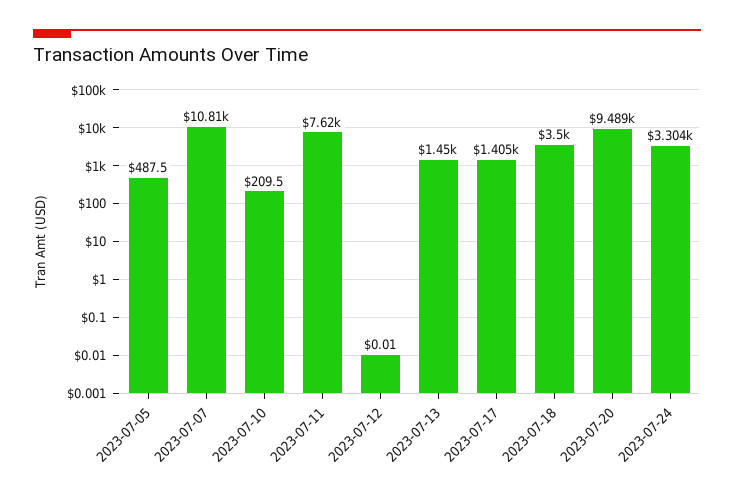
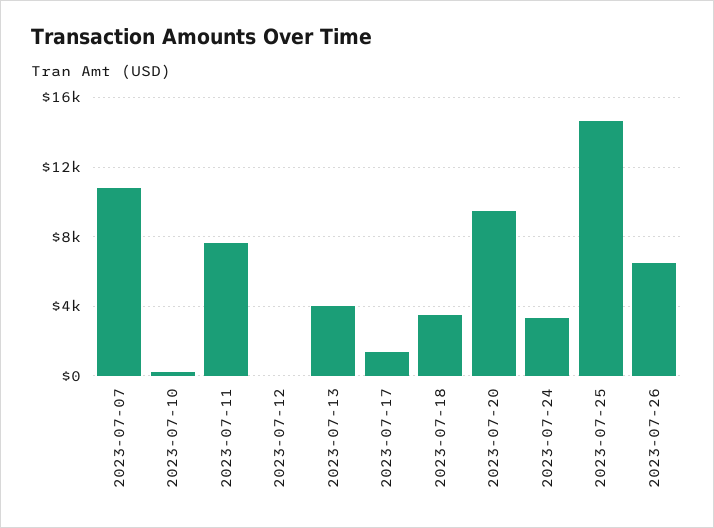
2023-07-05: 487.5 -> none
2023-07-13: 1450 -> 4000
2023-07-25: none -> 14500
2023-07-26: none -> 6500

